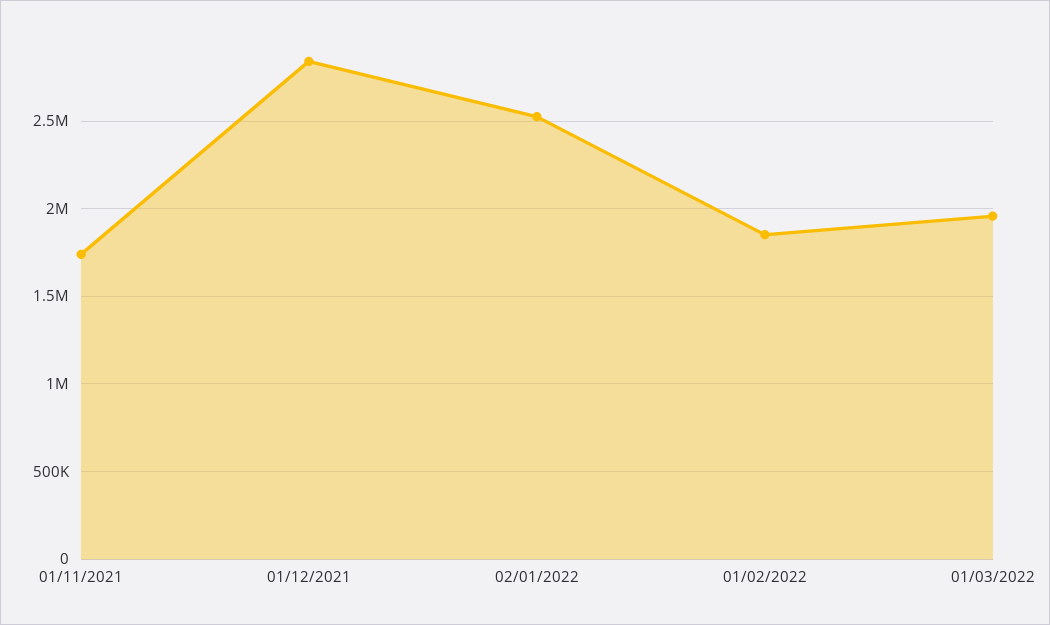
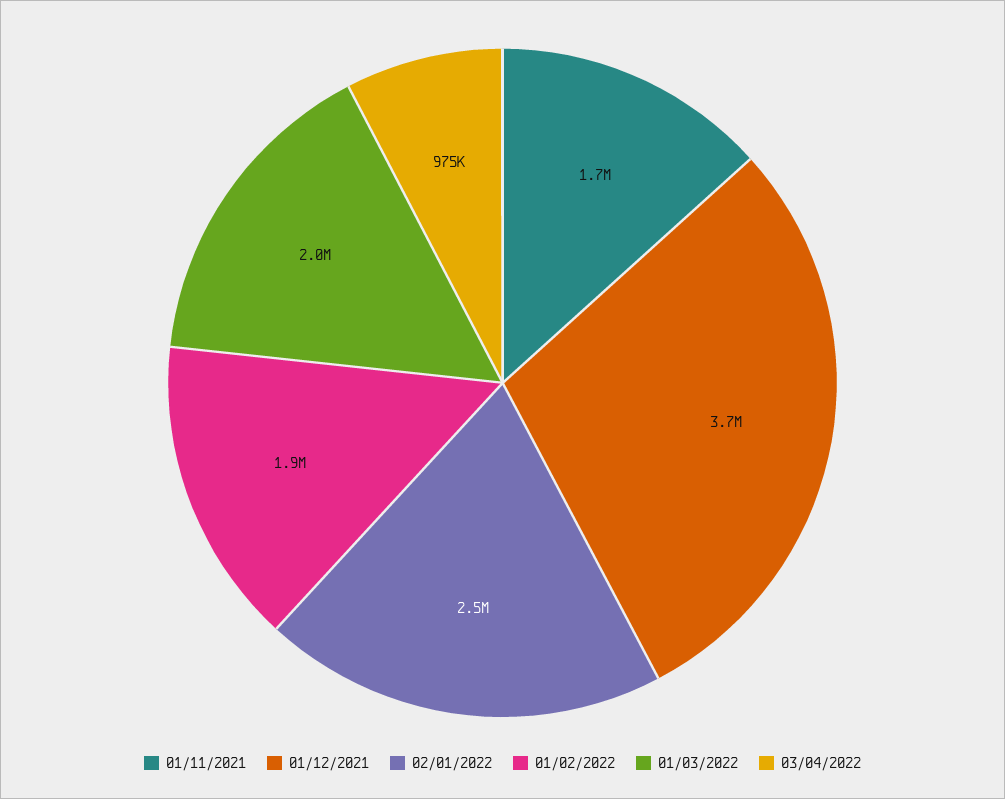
01/12/2021: 2850000 -> 3700000
03/04/2022: none -> 975000

